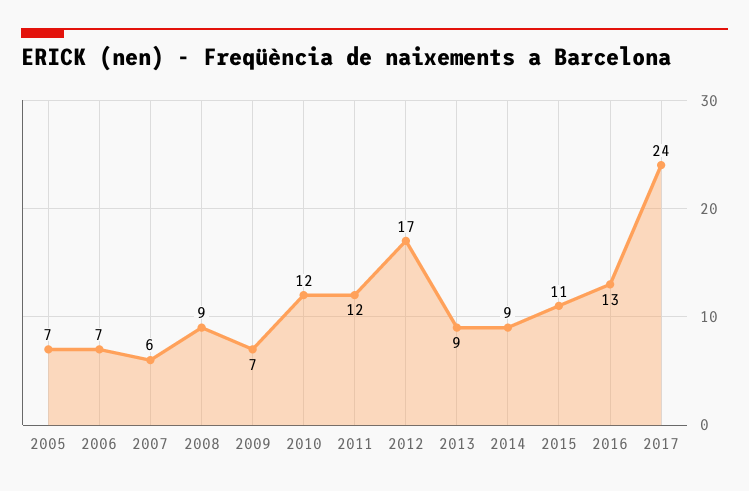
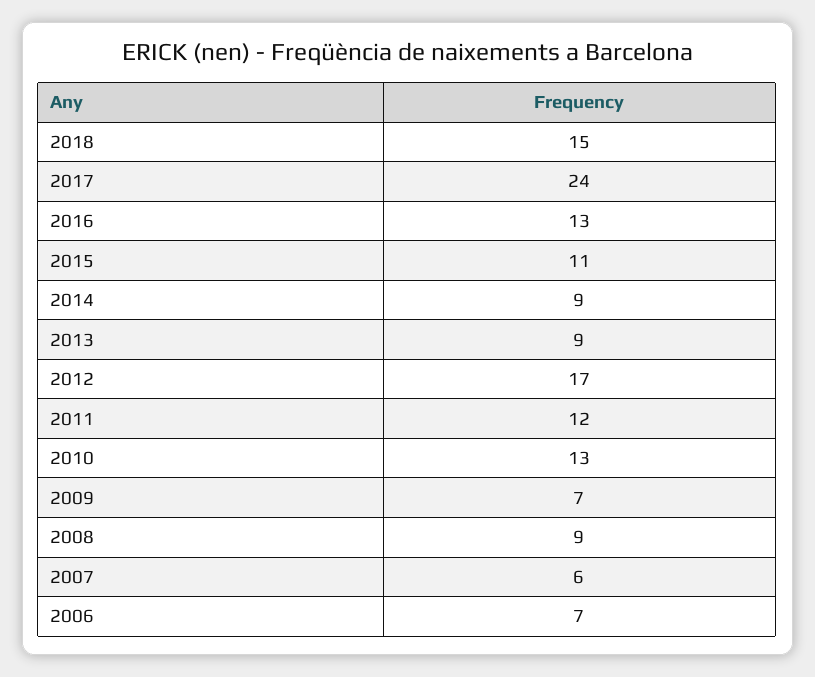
2005: 7 -> none
2010: 12 -> 13
2018: none -> 15

